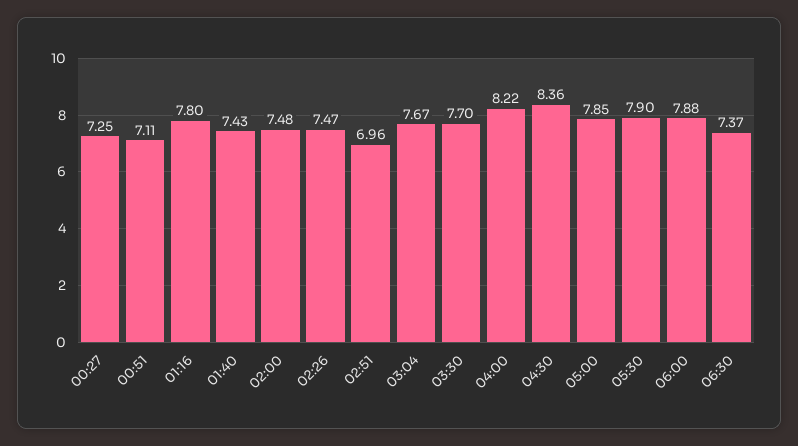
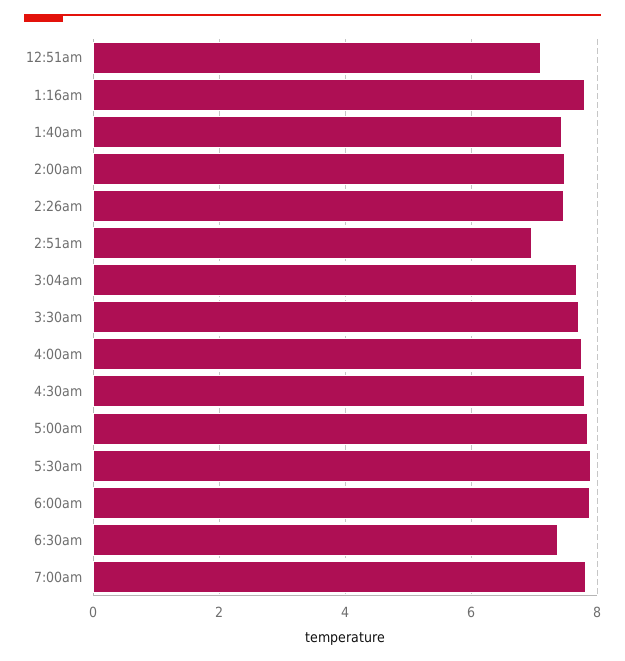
00:27: 7.25 -> none
04:00: 8.22 -> 7.8
04:30: 8.36 -> 7.8
7:00am: none -> 7.8

